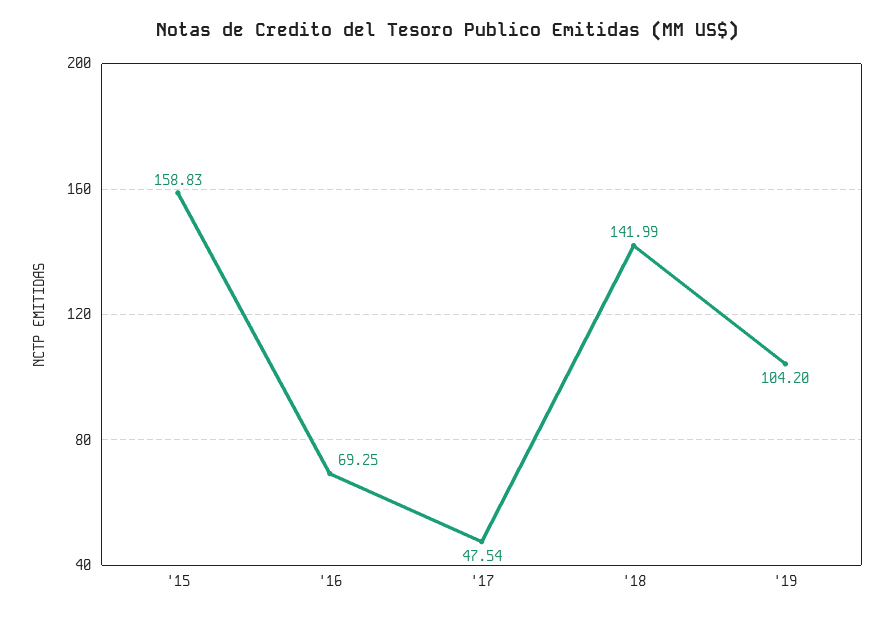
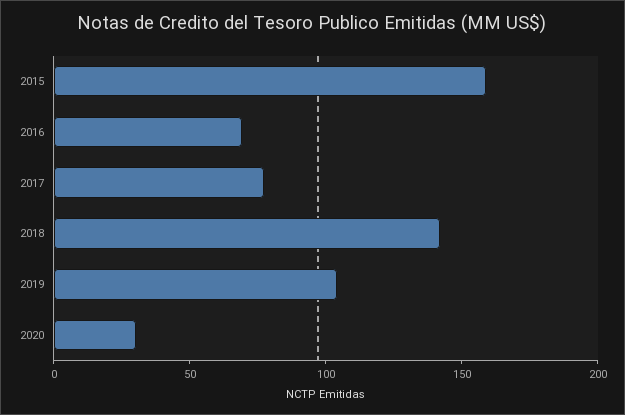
'17: 47.54 -> 80
2020: none -> 30

